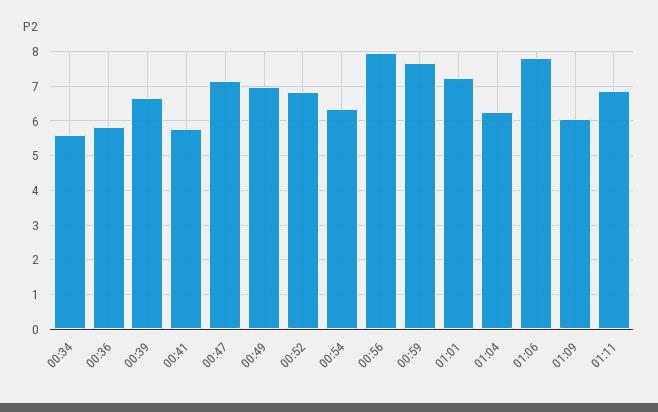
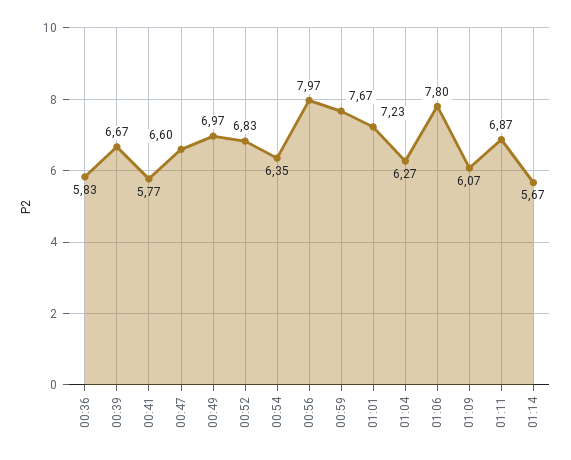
00:34: 5.6 -> none
00:47: 7.2 -> 6.6
01:14: none -> 5.67

